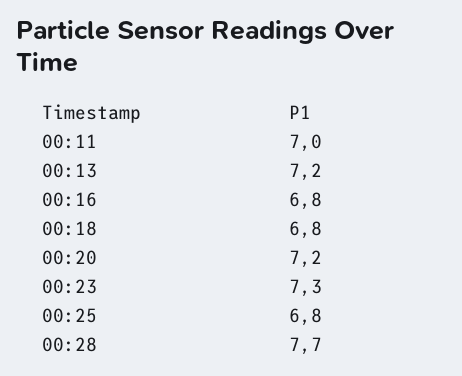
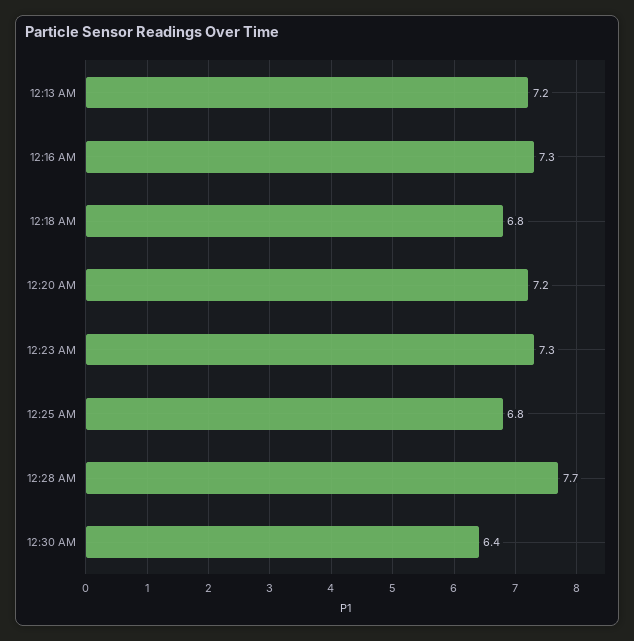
00:11: 7 -> none
00:16: 6.8 -> 7.3
12:30 AM: none -> 6.4

